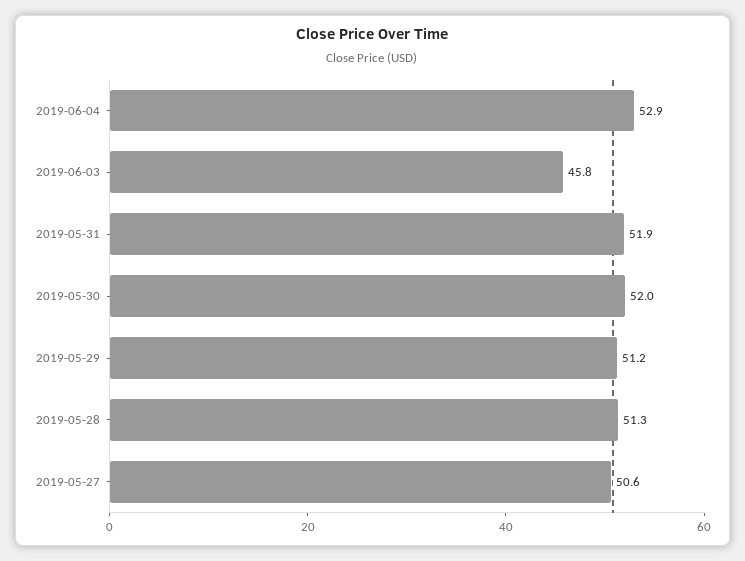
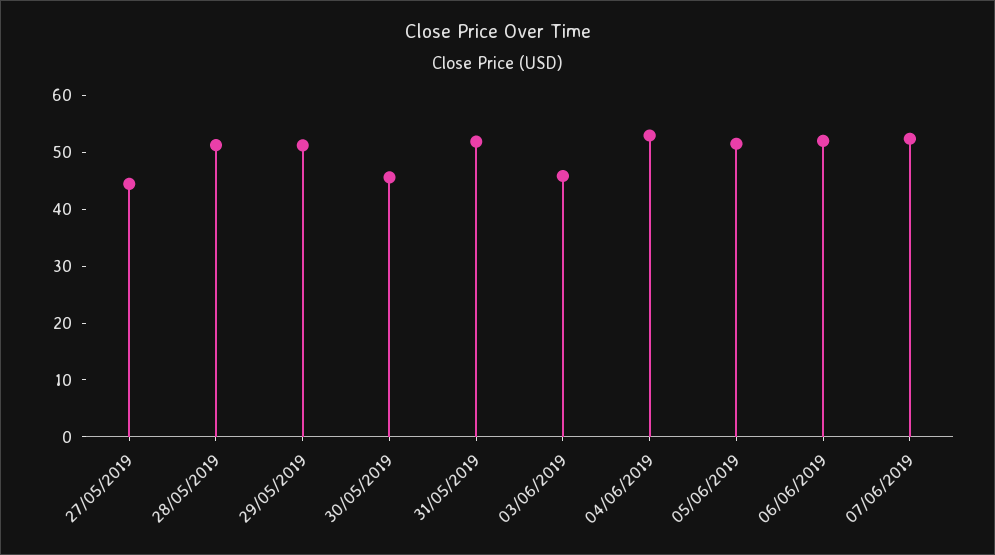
2019-05-30: 52 -> 46
2019-05-27: 50.6 -> 44
05/06/2019: none -> 52
06/06/2019: none -> 52
07/06/2019: none -> 52

